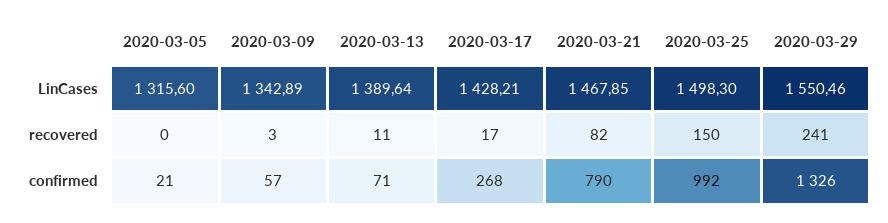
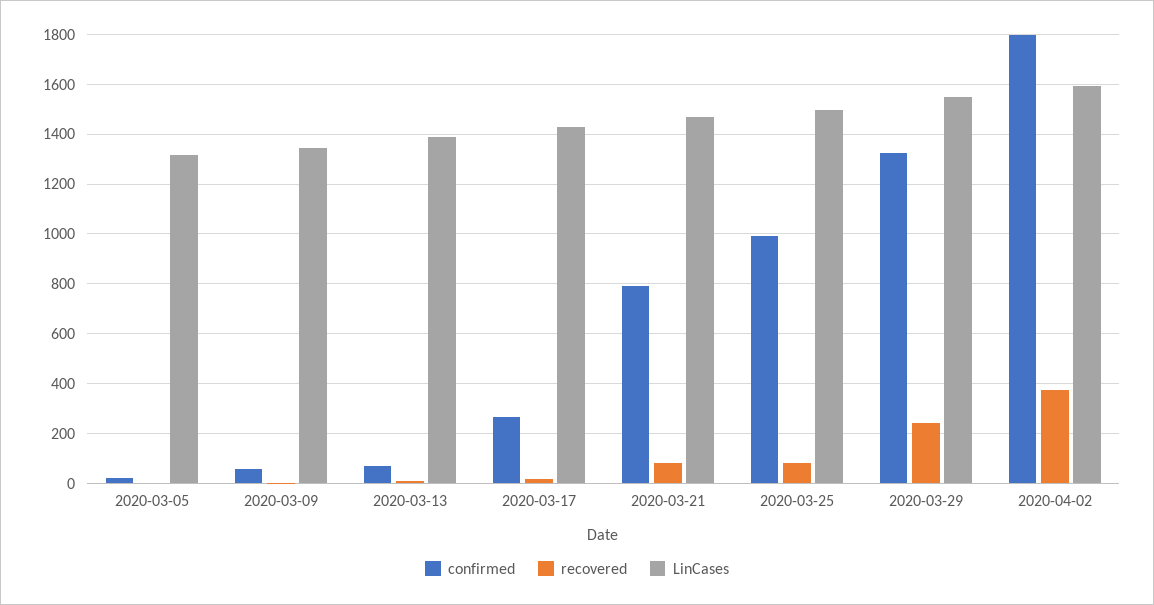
recovered, 2020-03-25: 150 -> 75
confirmed, 2020-04-02: none -> 1800
recovered, 2020-04-02: none -> 375
LinCases, 2020-04-02: none -> 1600

